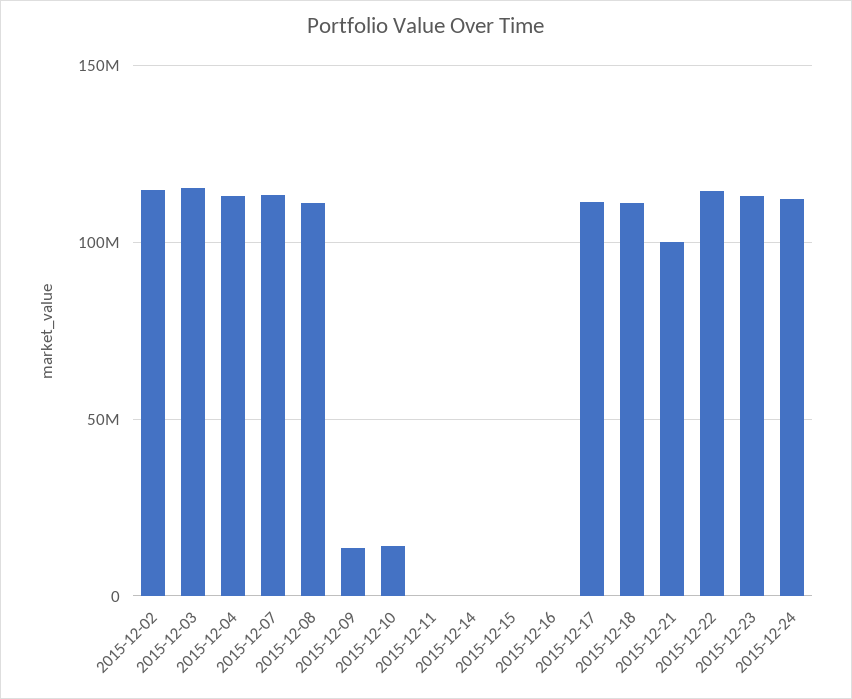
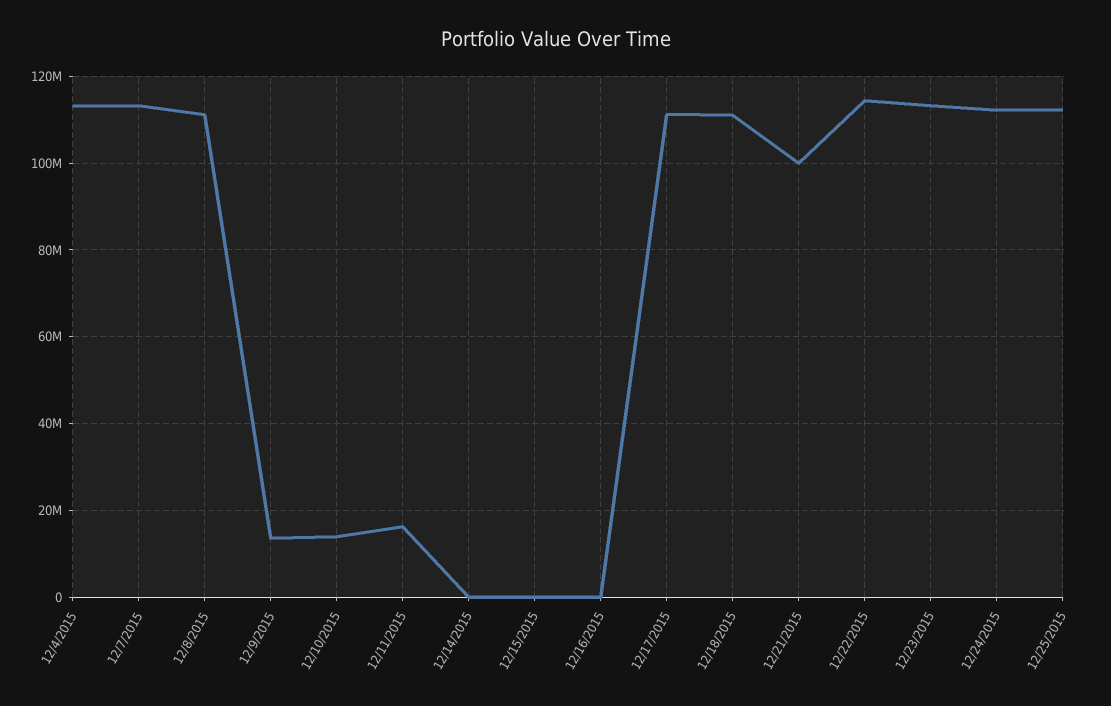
2015-12-02: 115000000 -> none
2015-12-03: 115000000 -> none
2015-12-11: 0 -> 16000000
12/25/2015: none -> 112000000

